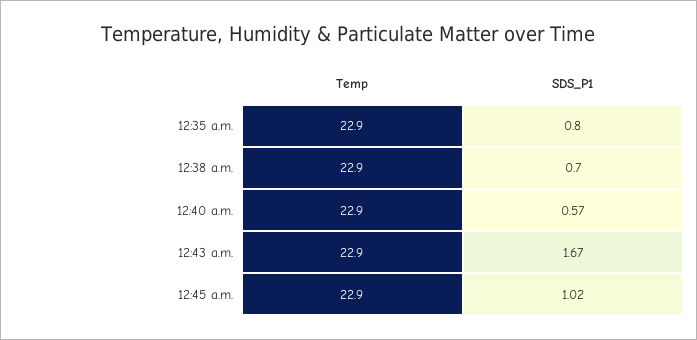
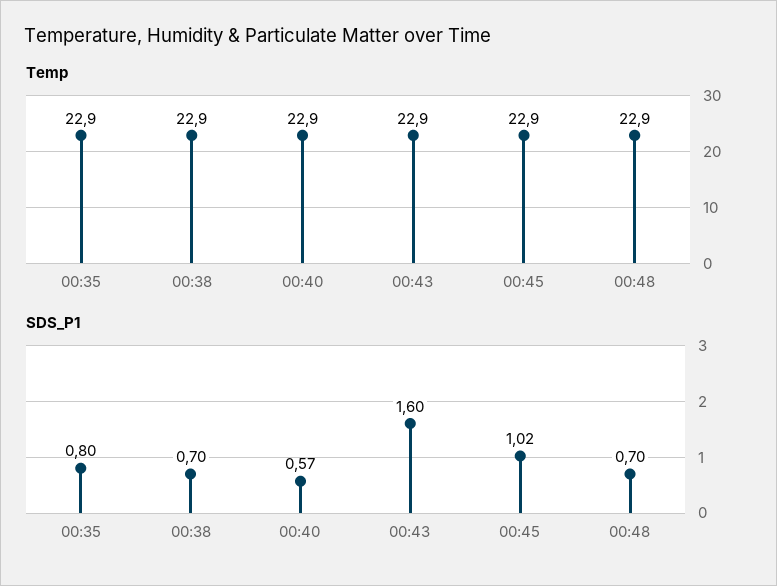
SDS_P1, 12:43 a.m.: 1.67 -> 1.6
Temp, 00:48: none -> 22.9
SDS_P1, 00:48: none -> 0.7

